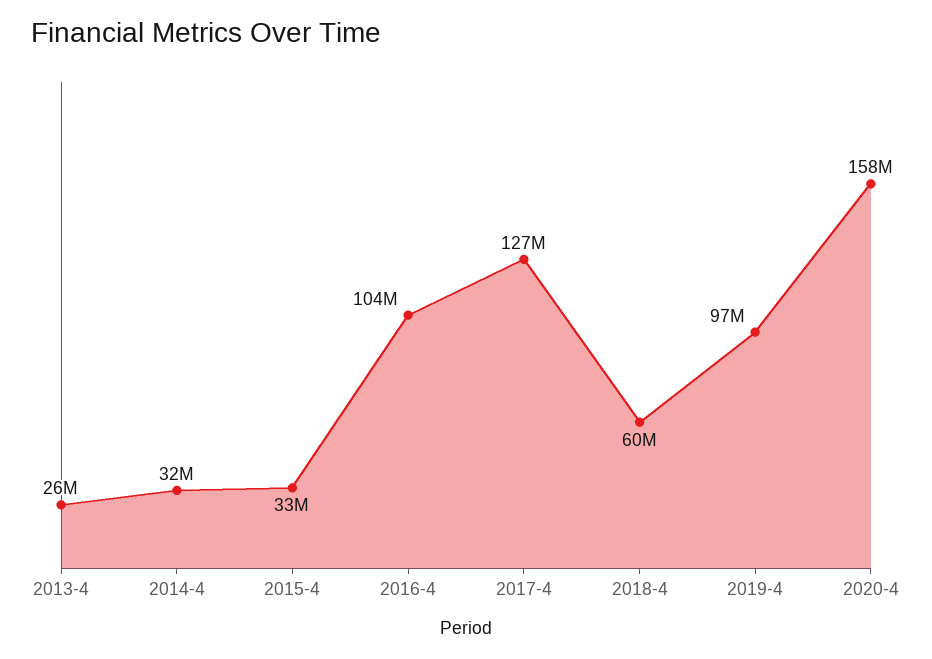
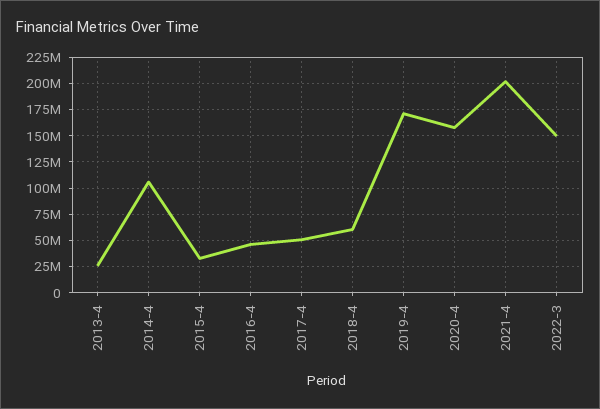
2014-4: 32000000 -> 100000000
2016-4: 104000000 -> 50000000
2017-4: 127000000 -> 50000000
2019-4: 97000000 -> 175000000
2021-4: none -> 200000000
2022-3: none -> 150000000

